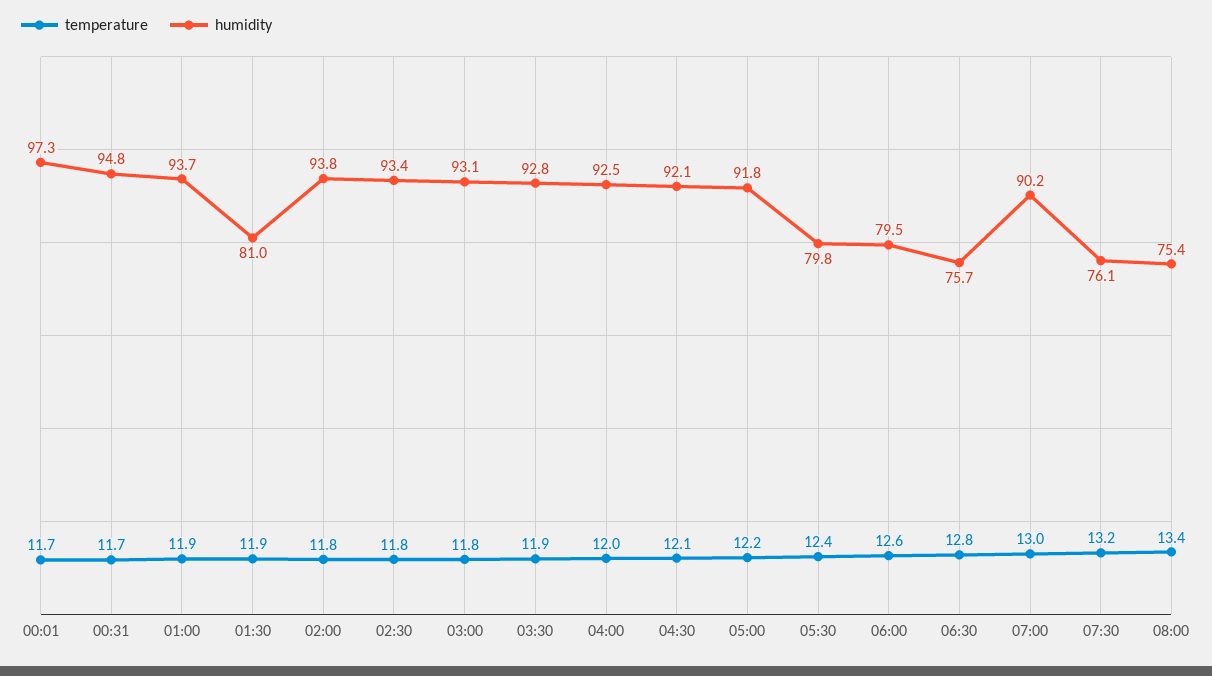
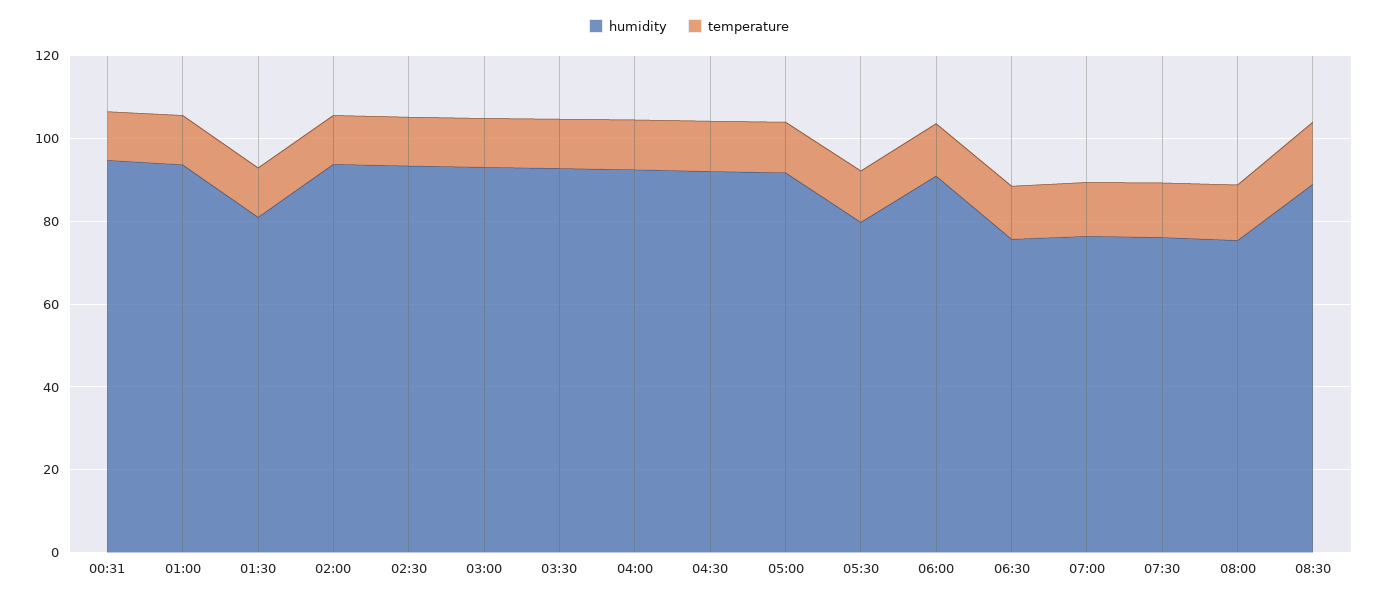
temperature, 00:01: 11.7 -> none
humidity, 00:01: 97.3 -> none
humidity, 06:00: 79.5 -> 90
humidity, 07:00: 90.2 -> 75
humidity, 08:30: none -> 90
temperature, 08:30: none -> 15

